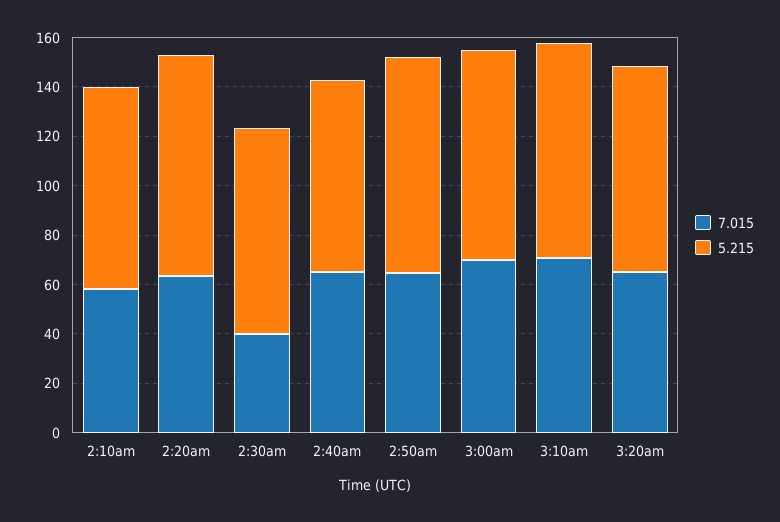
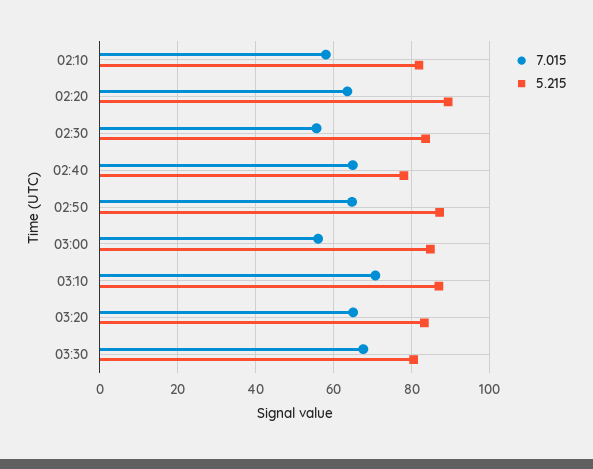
7.015, 2:30am: 40 -> 56
7.015, 3:00am: 70 -> 56
7.015, 03:30: none -> 68
5.215, 03:30: none -> 80

